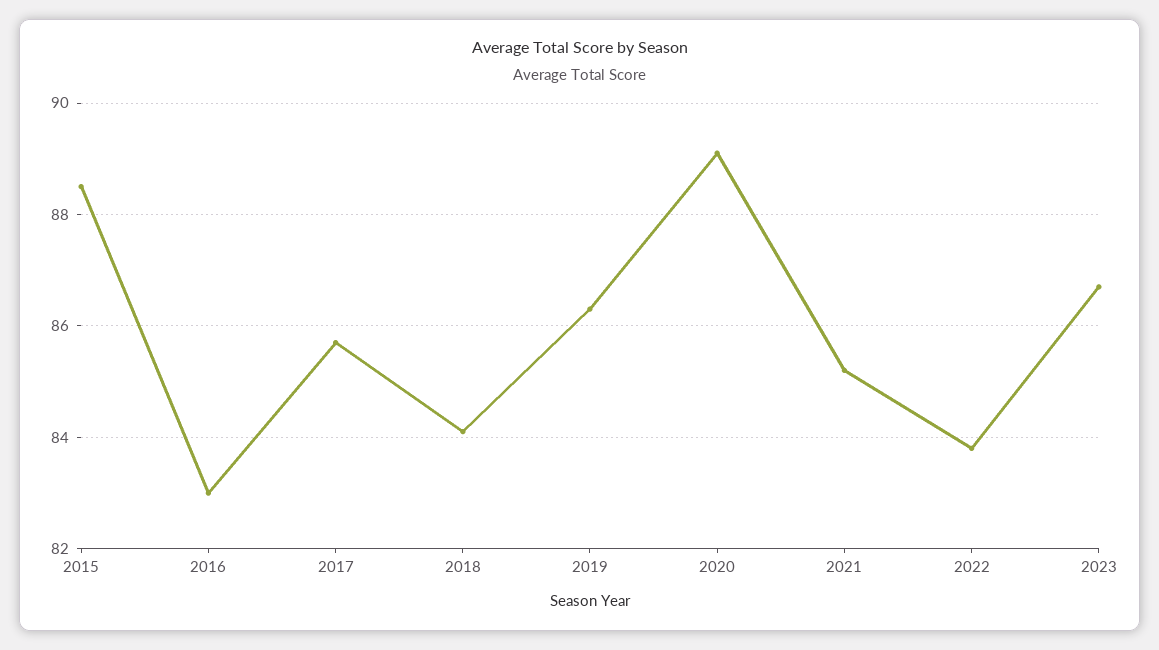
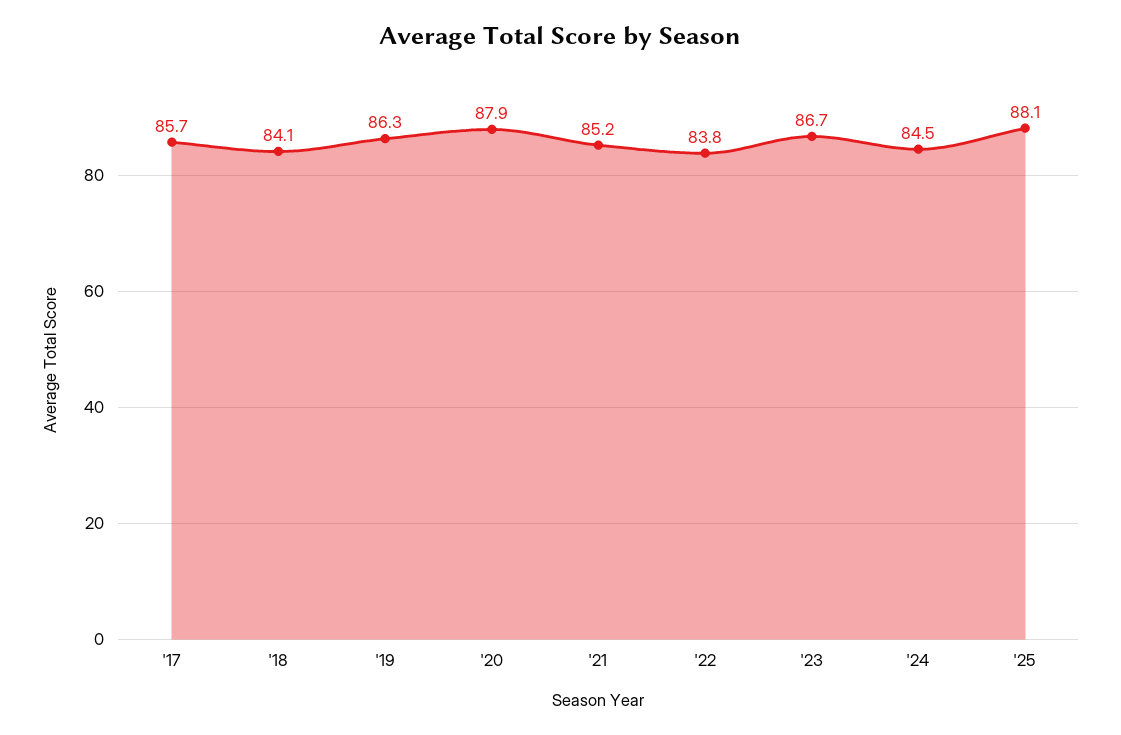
2015: 88.5 -> none
2016: 83 -> none
2020: 89 -> 87.9
'24: none -> 84.5
'25: none -> 88.1

